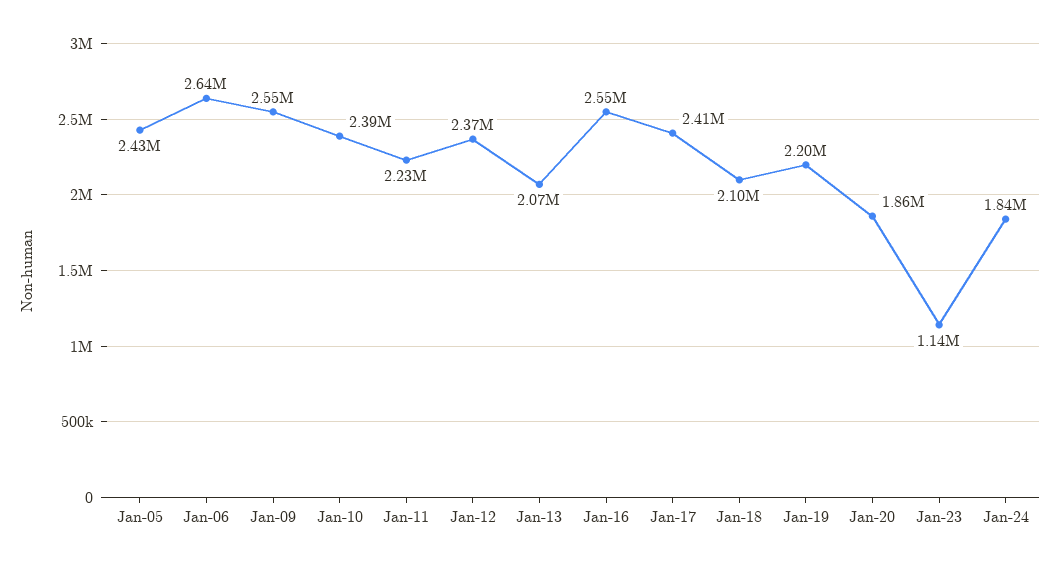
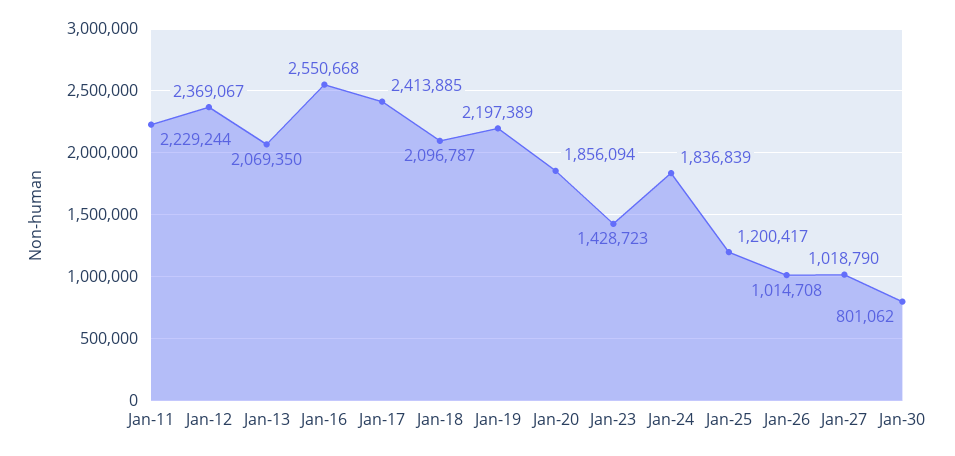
Jan-05: 2430000 -> none
Jan-06: 2640000 -> none
Jan-09: 2550000 -> none
Jan-10: 2390000 -> none
Jan-23: 1140000 -> 1428723
Jan-25: none -> 1200417
Jan-26: none -> 1014708
Jan-27: none -> 1018790
Jan-30: none -> 801062

